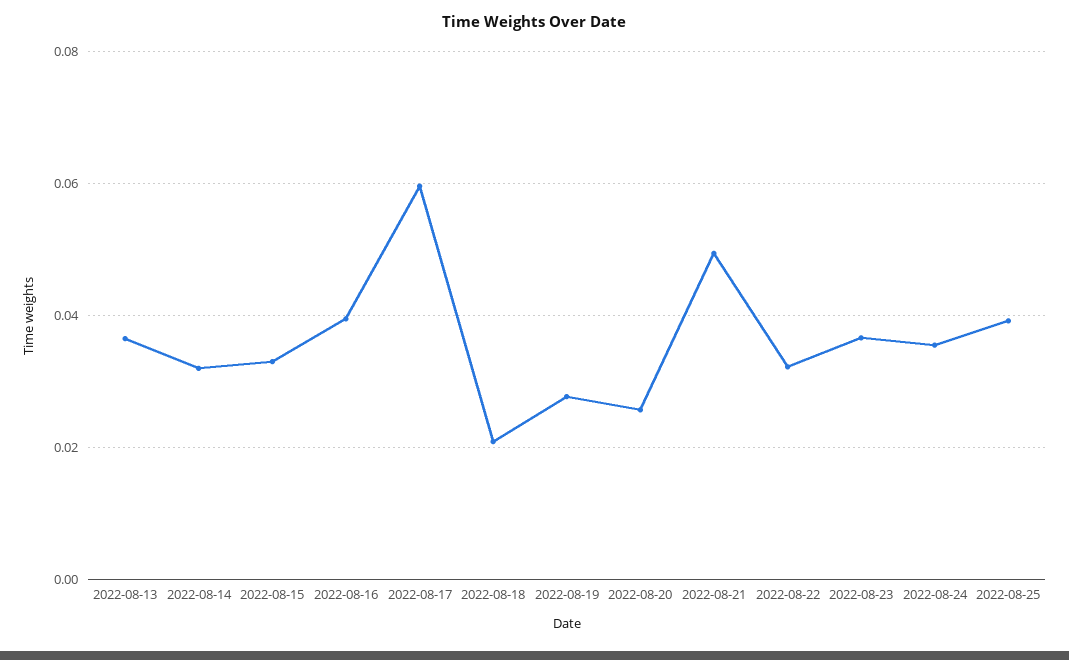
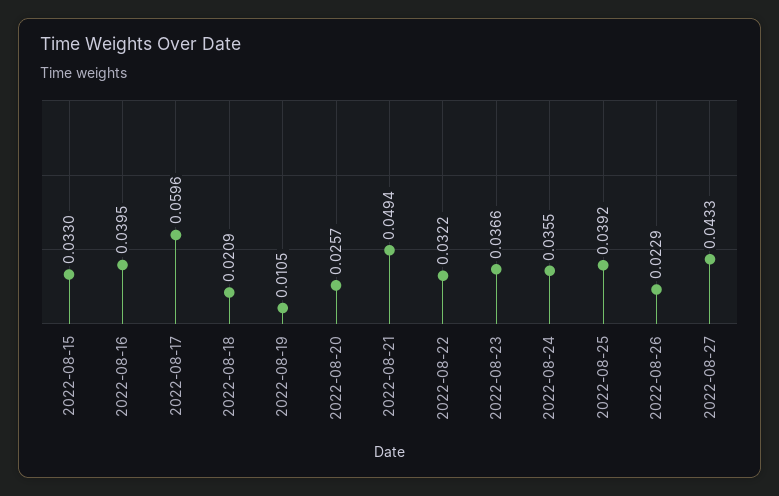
2022-08-13: 0.036 -> none
2022-08-14: 0.032 -> none
2022-08-19: 0.028 -> 0.0105
2022-08-26: none -> 0.0229
2022-08-27: none -> 0.0433

